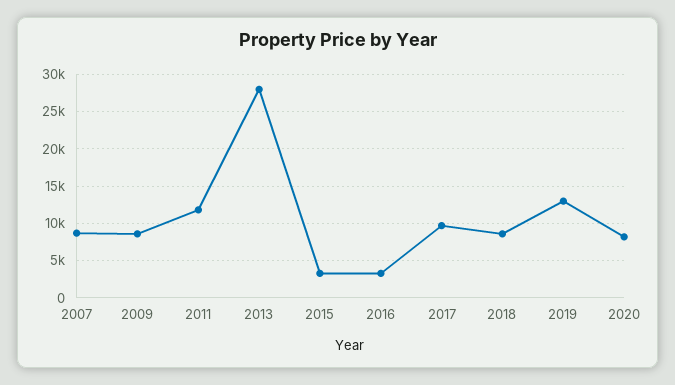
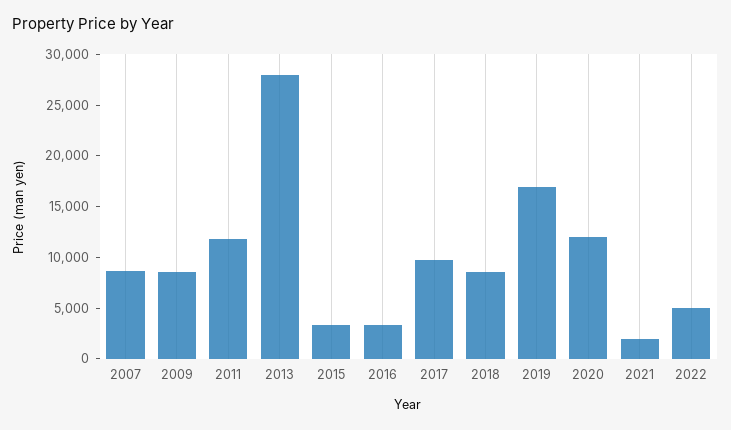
2019: 13000 -> 17000
2020: 8000 -> 12000
2021: none -> 2000
2022: none -> 5000

